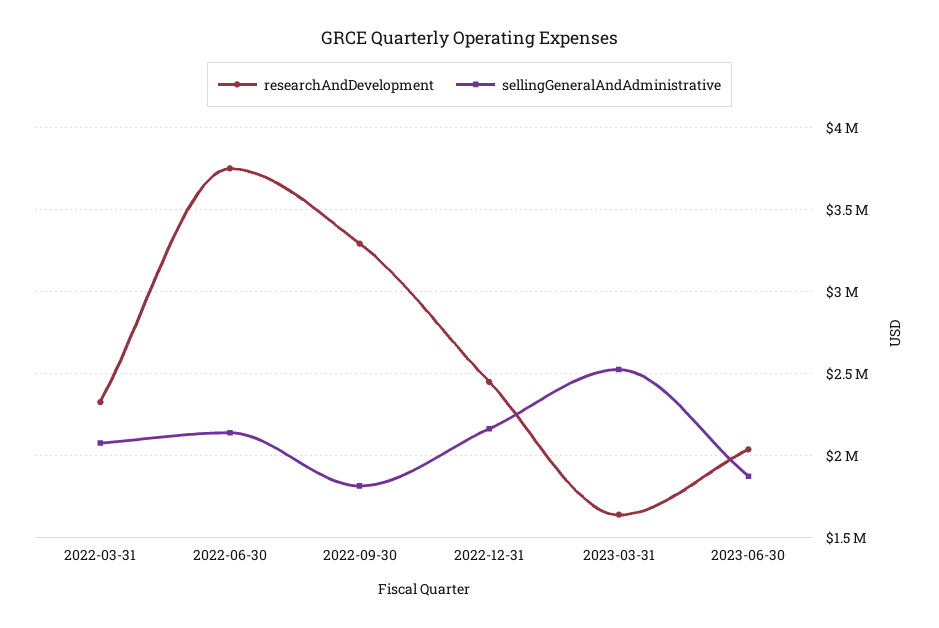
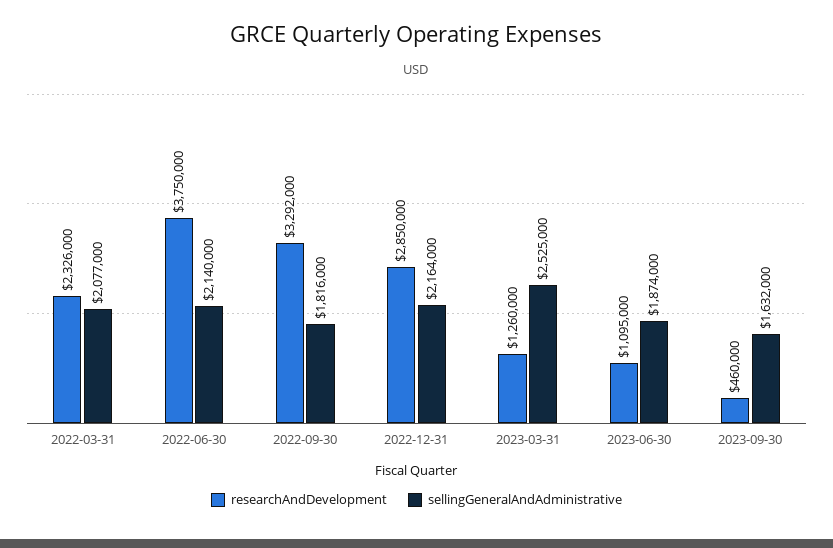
researchAndDevelopment, 2022-12-31: 2450000 -> 2850000
researchAndDevelopment, 2023-03-31: 1650000 -> 1260000
researchAndDevelopment, 2023-06-30: 2050000 -> 1095000
researchAndDevelopment, 2023-09-30: none -> 460000
sellingGeneralAndAdministrative, 2023-09-30: none -> 1632000

